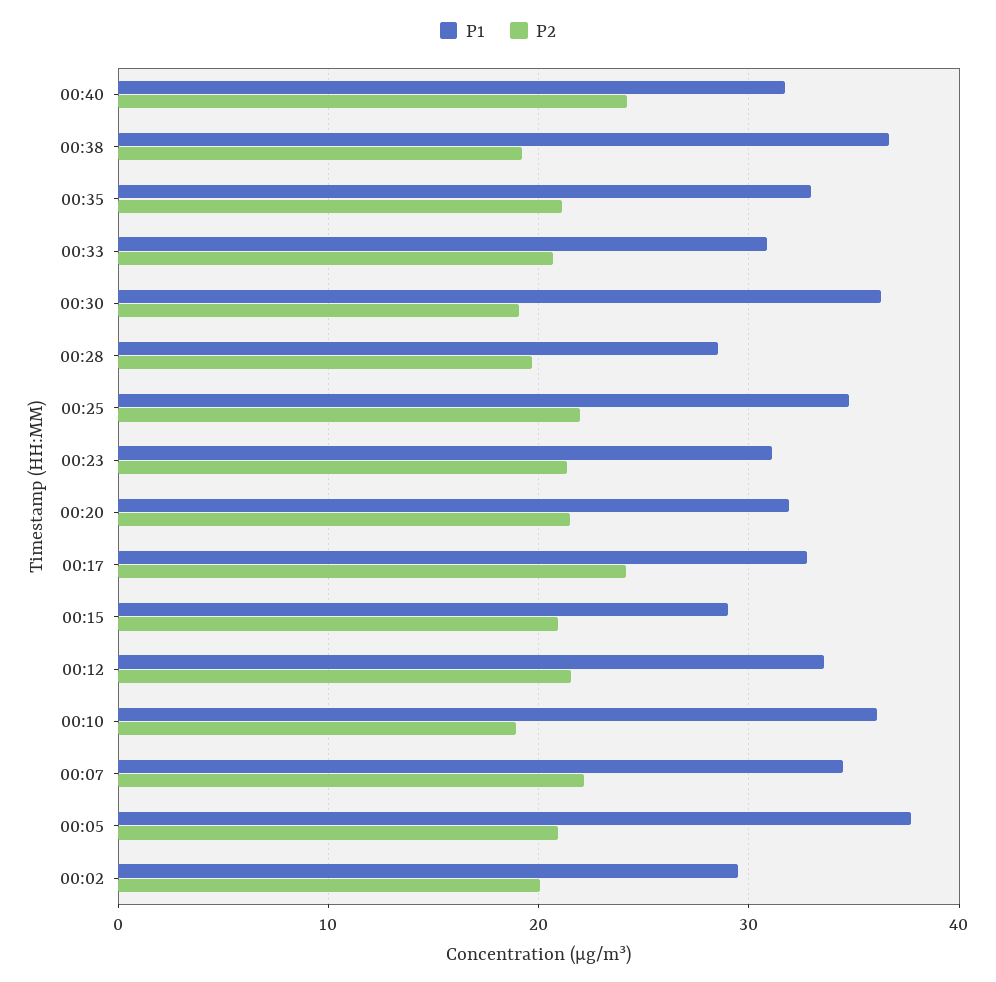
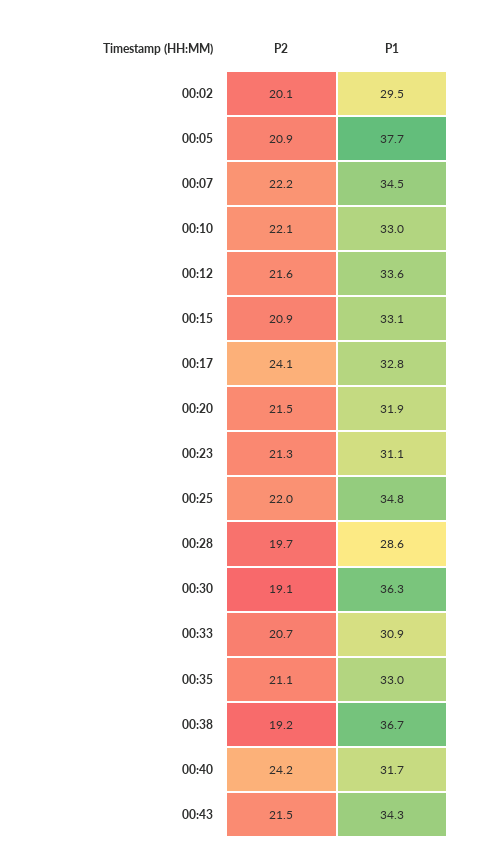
P1, 00:15: 29 -> 33.1
P1, 00:10: 36 -> 33
P2, 00:10: 19 -> 22.1
P2, 00:43: none -> 21.5
P1, 00:43: none -> 34.3

